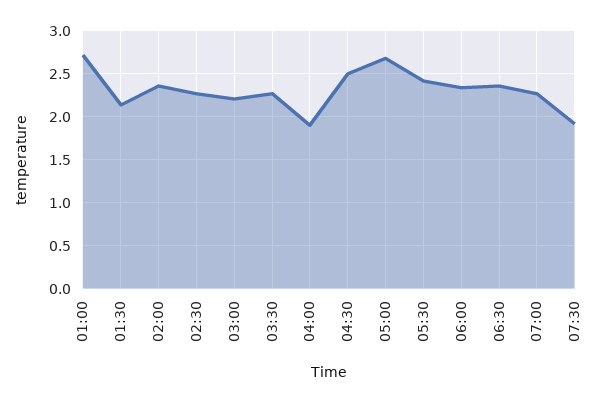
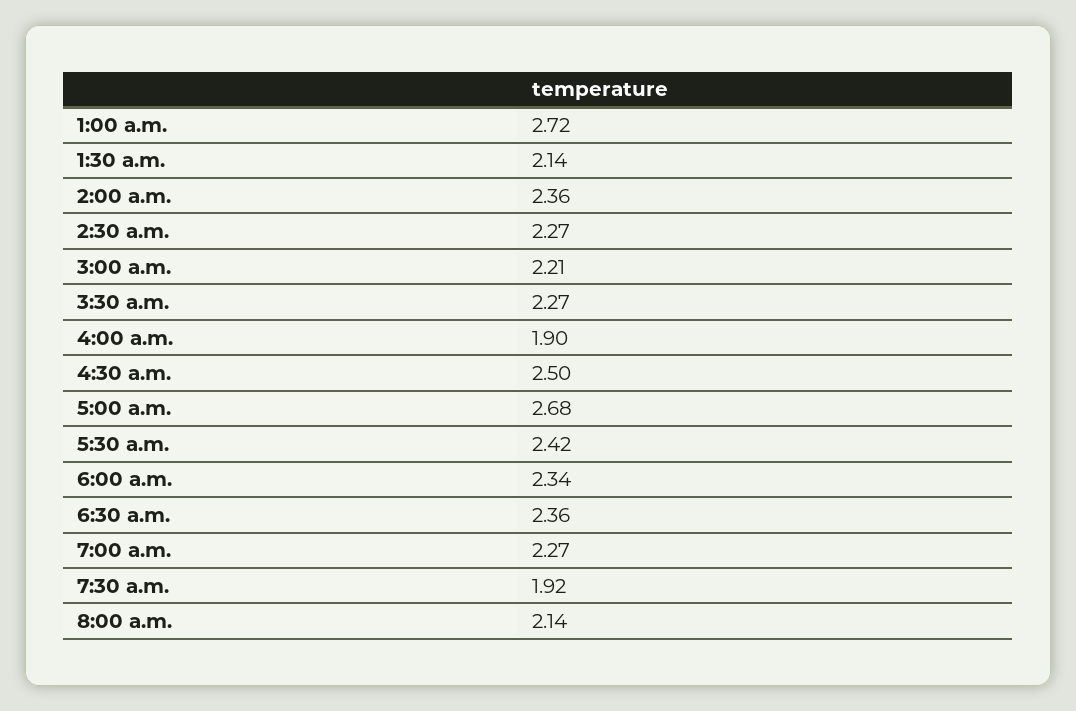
8:00 a.m.: none -> 2.14

